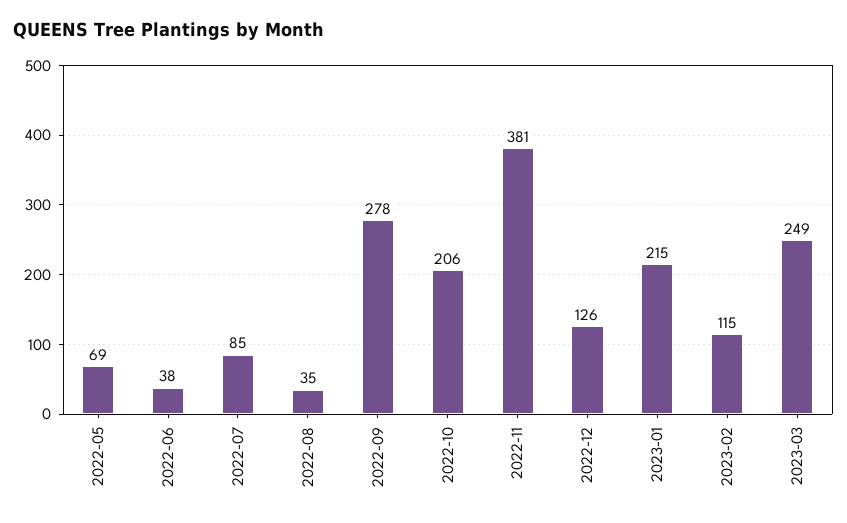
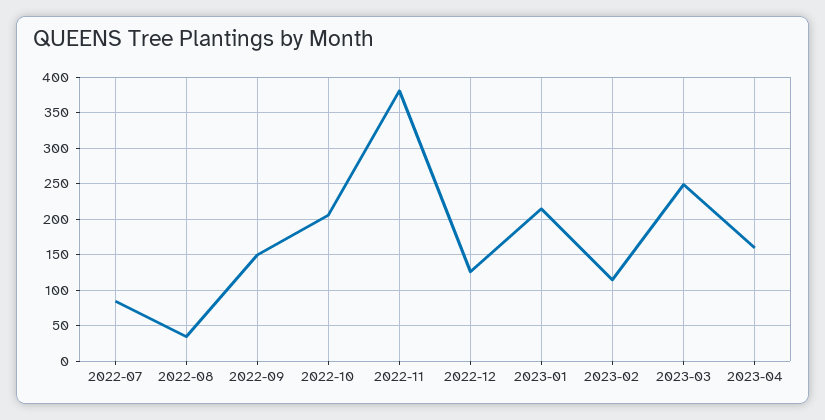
2022-05: 69 -> none
2022-06: 38 -> none
2022-09: 278 -> 150
2023-04: none -> 160

